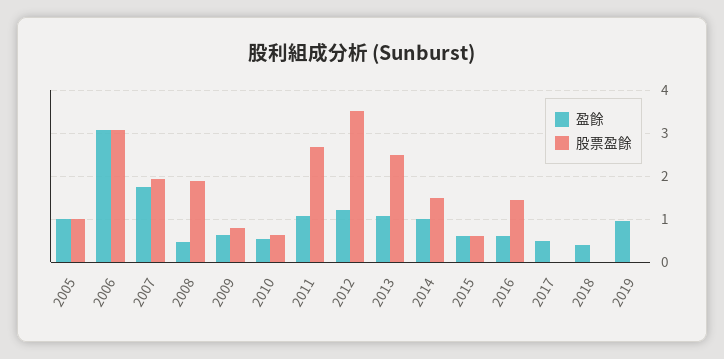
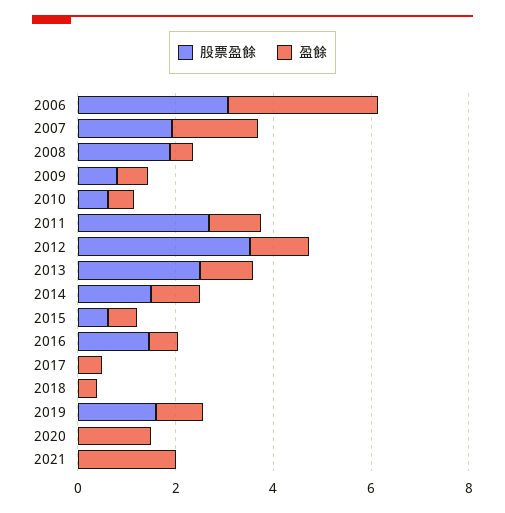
盈餘, 2005: 1 -> none
股票盈餘, 2005: 1 -> none
股票盈餘, 2019: 0 -> 1.5
股票盈餘, 2020: none -> 0
盈餘, 2020: none -> 1.5
股票盈餘, 2021: none -> 0
盈餘, 2021: none -> 2

